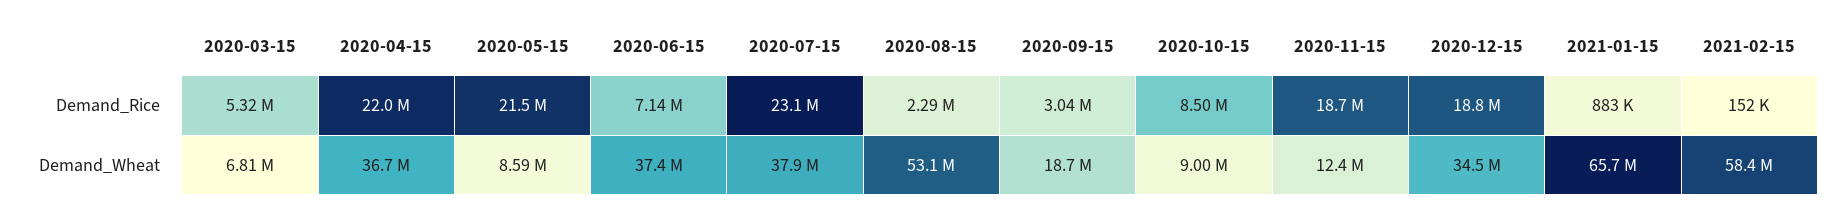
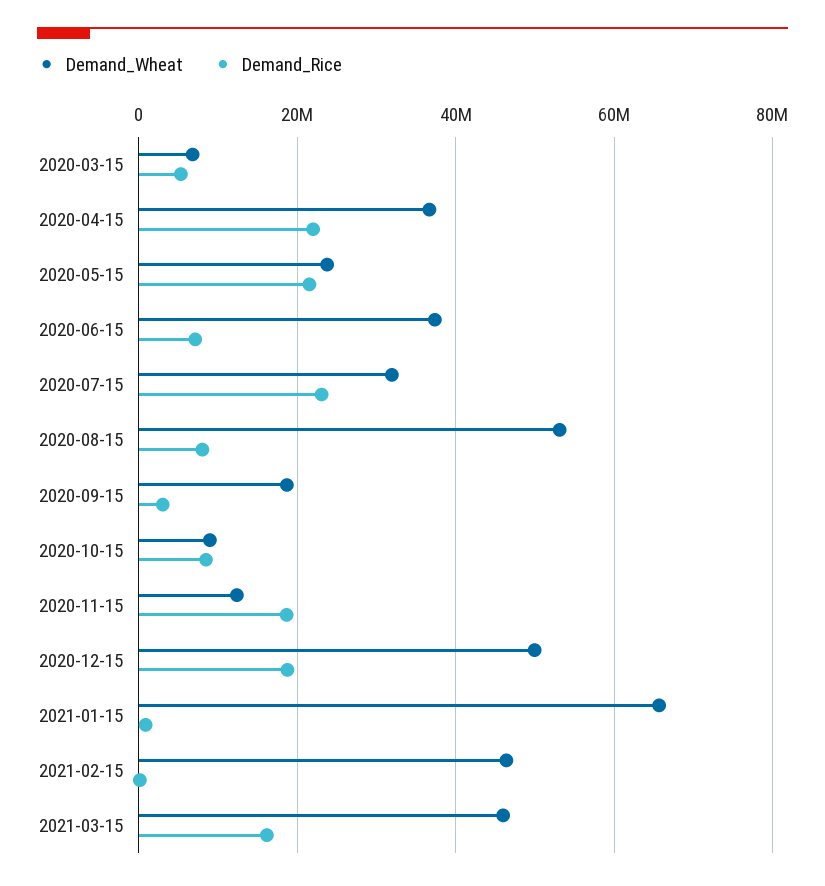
Demand_Rice, 2020-08-15: 2290000 -> 8000000
Demand_Wheat, 2020-05-15: 8590000 -> 24000000
Demand_Wheat, 2020-07-15: 37900000 -> 32000000
Demand_Wheat, 2020-12-15: 34500000 -> 50000000
Demand_Wheat, 2021-02-15: 58400000 -> 46000000
Demand_Wheat, 2021-03-15: none -> 46000000
Demand_Rice, 2021-03-15: none -> 16000000

